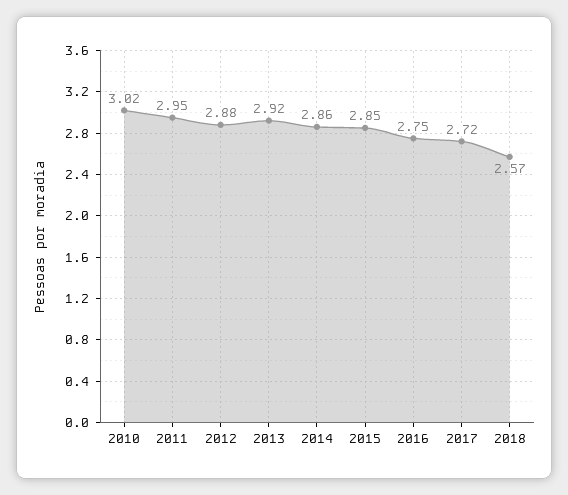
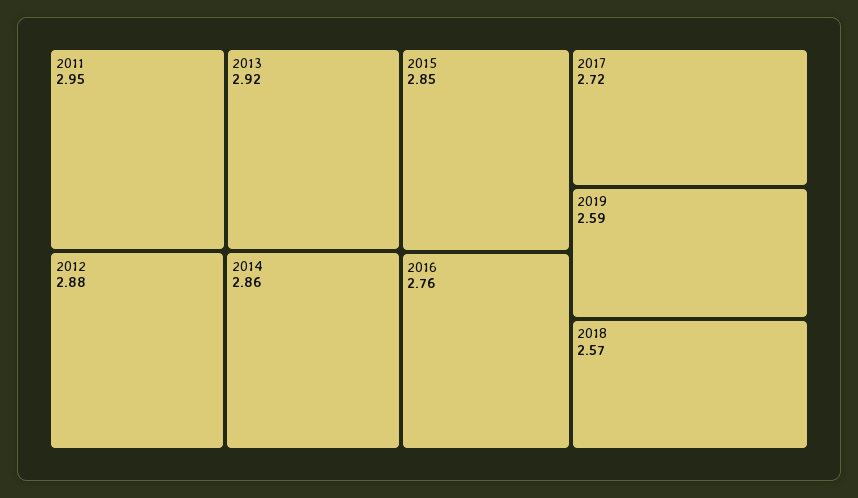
2010: 3.02 -> none
2016: 2.75 -> 2.76
2019: none -> 2.59

